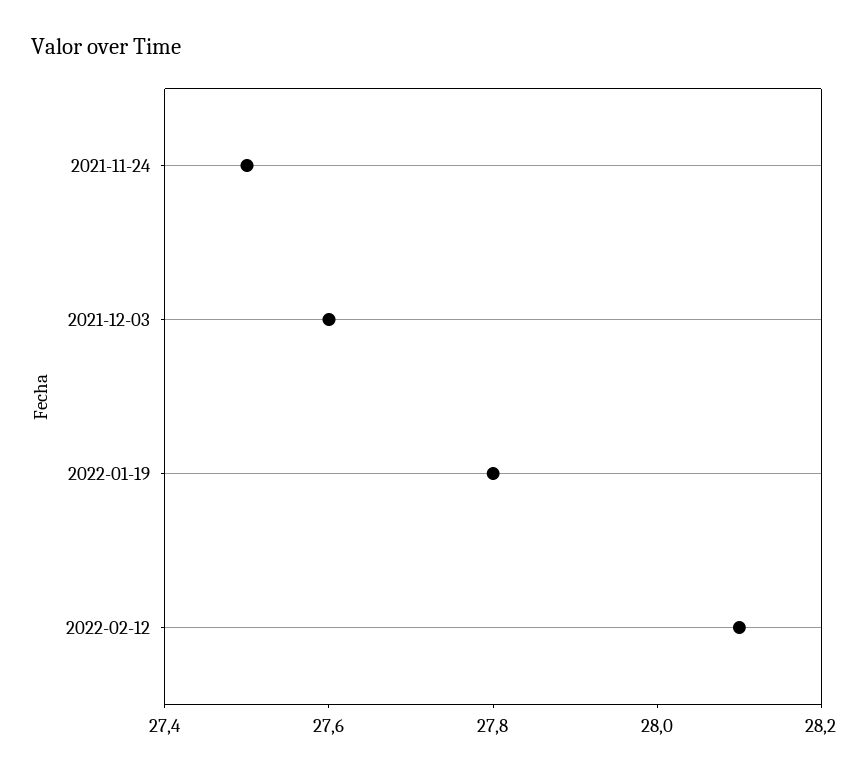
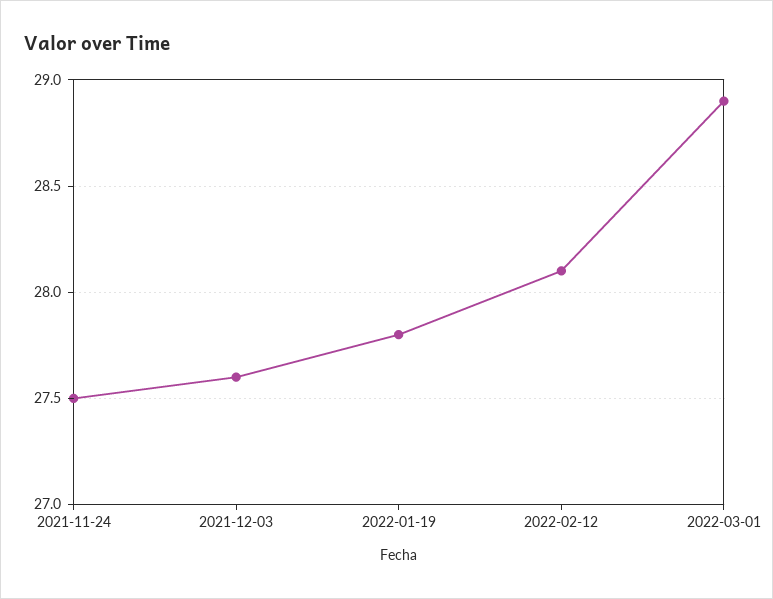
2022-03-01: none -> 28.9

